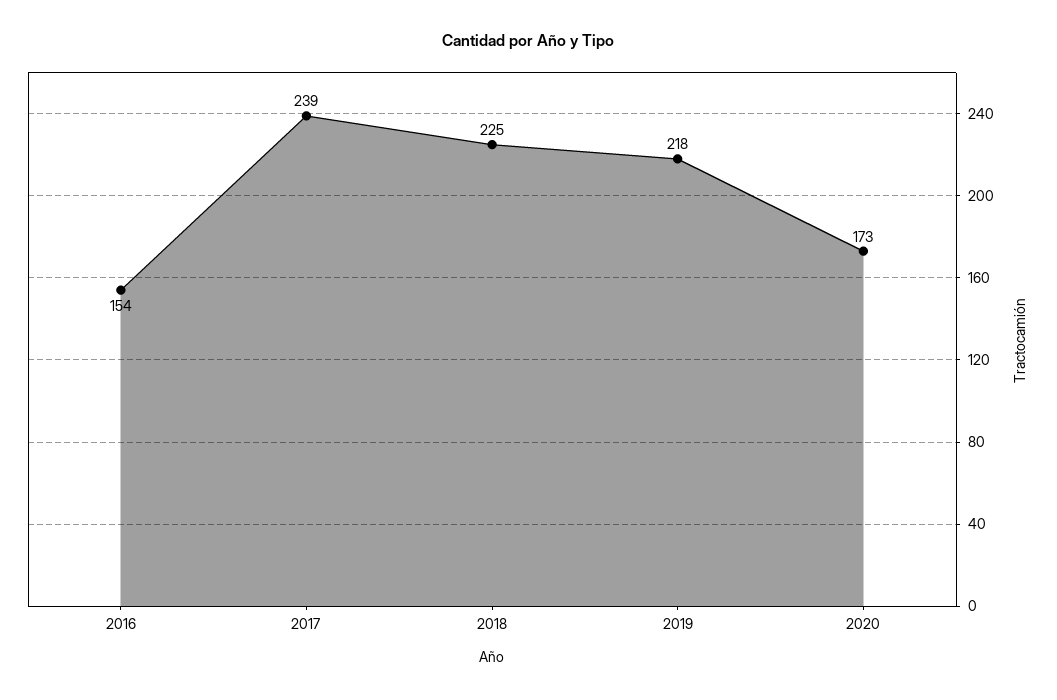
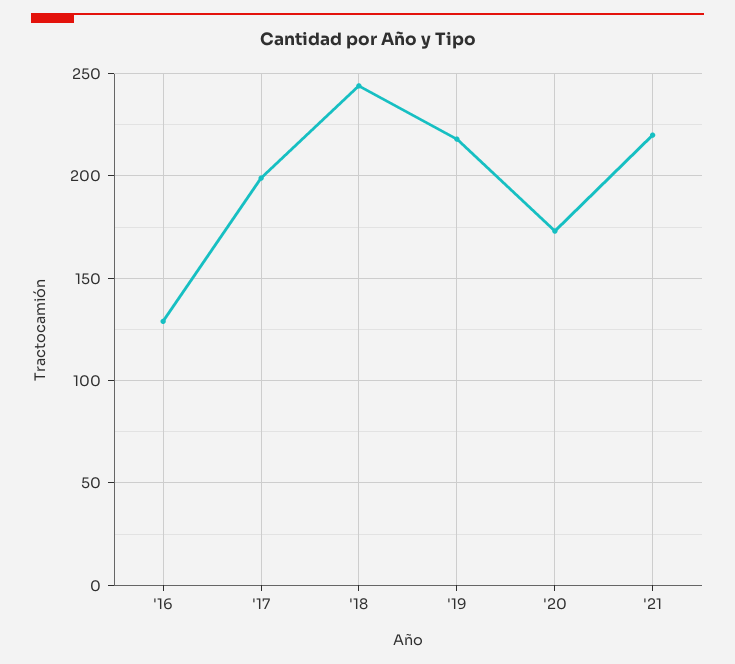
2016: 154 -> 130
2017: 239 -> 200
2018: 225 -> 245
'21: none -> 220

